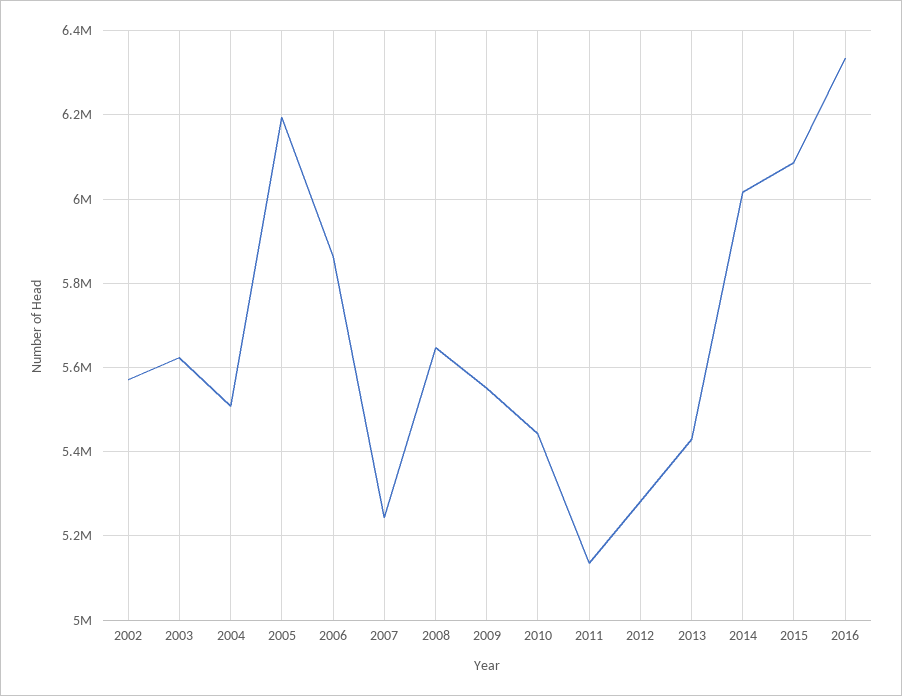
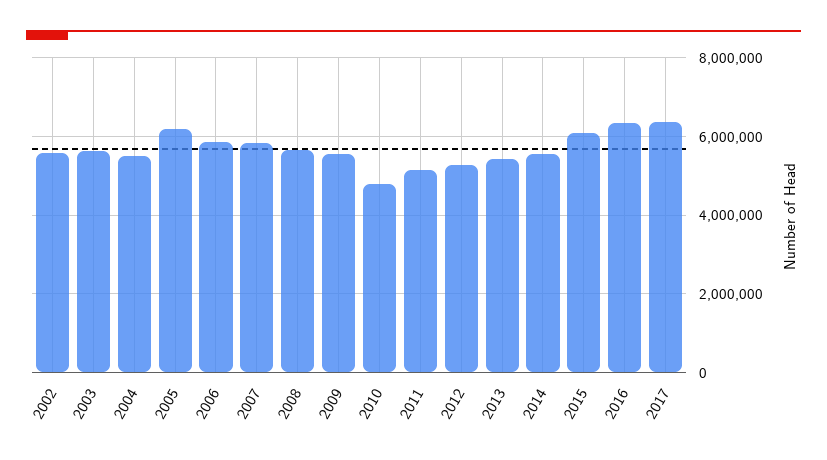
2007: 5240000 -> 5800000
2010: 5440000 -> 4800000
2014: 6020000 -> 5600000
2017: none -> 6400000

